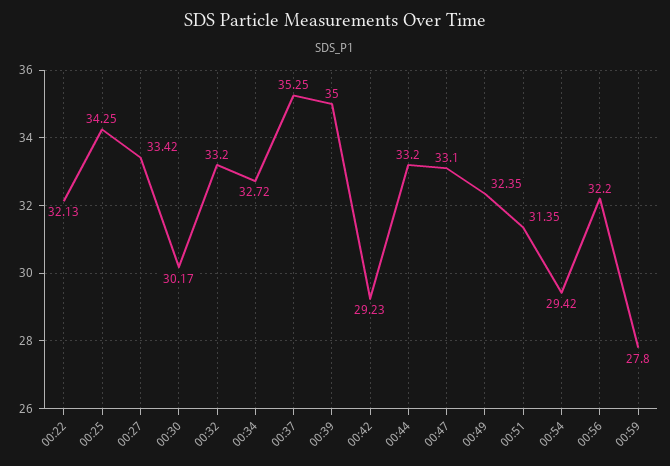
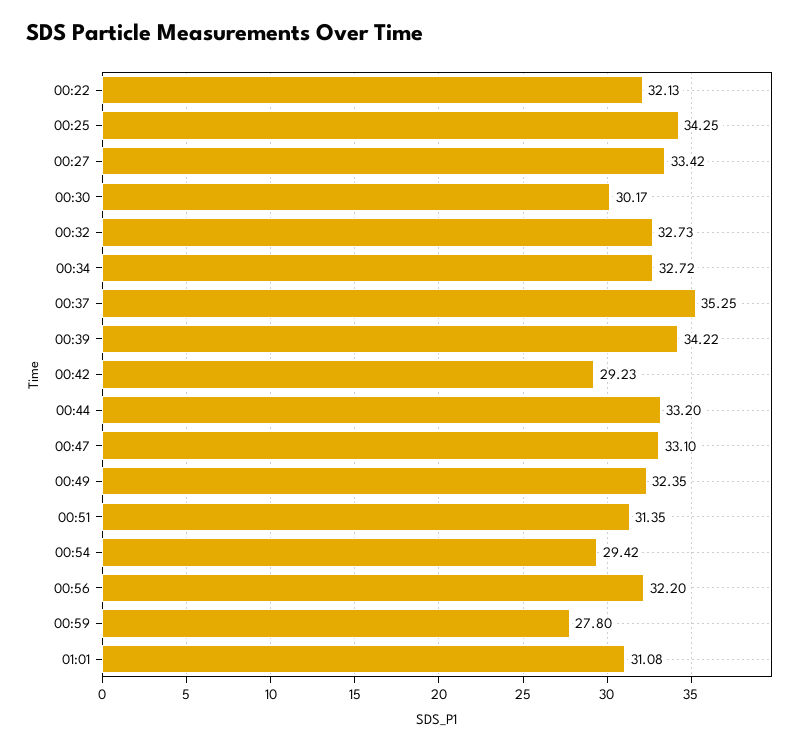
00:32: 33.2 -> 32.73
00:39: 35 -> 34.22
01:01: none -> 31.08

